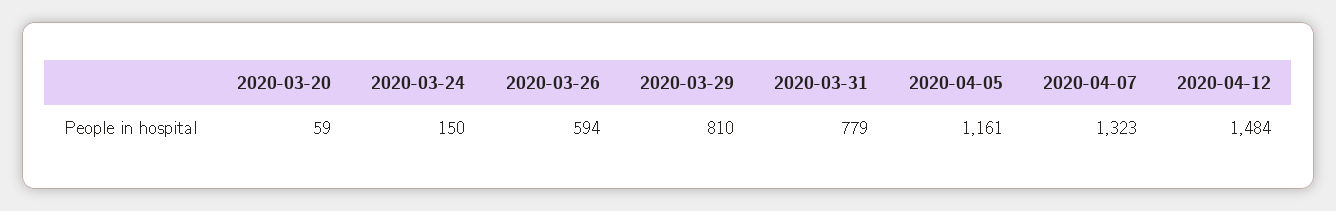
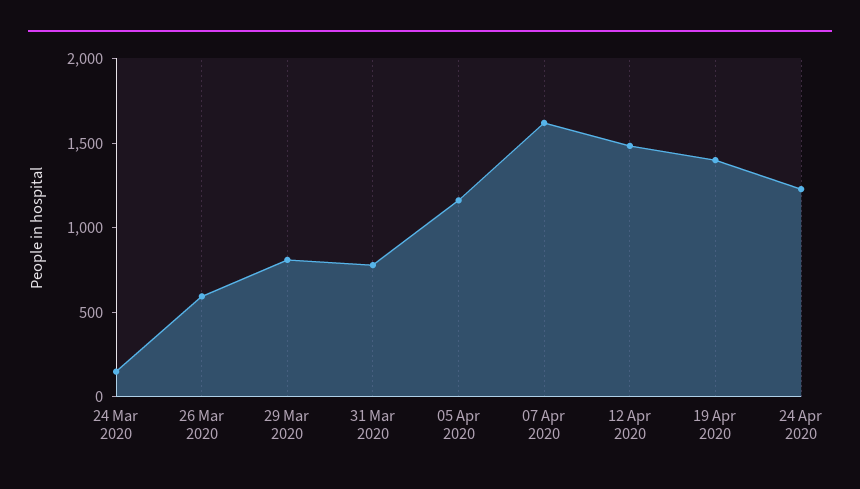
2020-03-20: 59 -> none
2020-04-07: 1323 -> 1600
19 Apr 2020: none -> 1400
24 Apr 2020: none -> 1200

